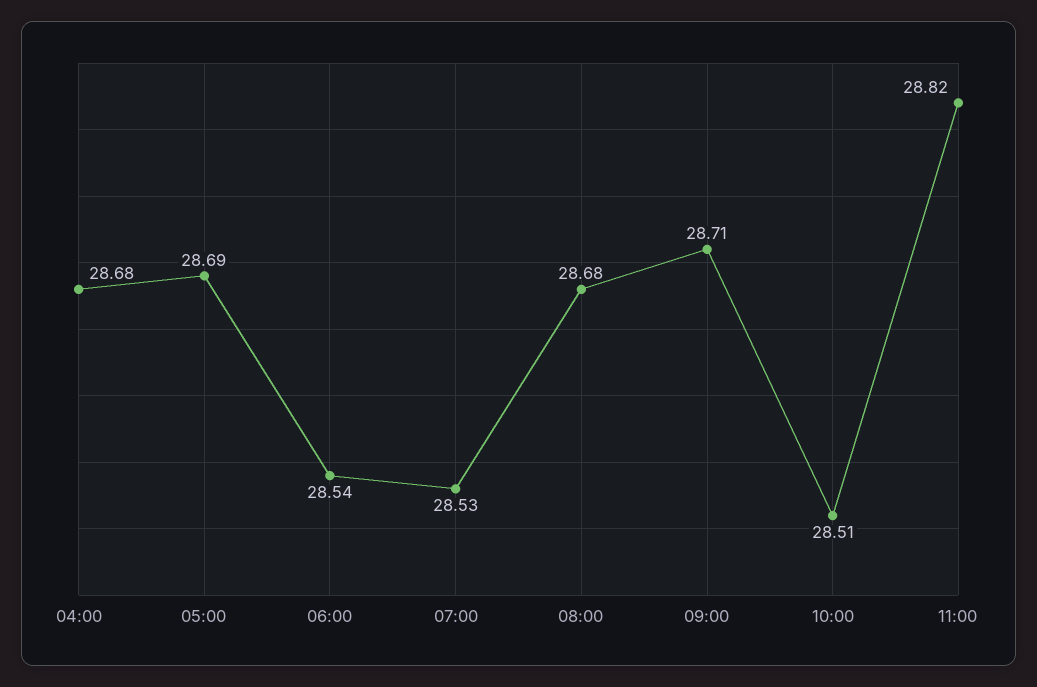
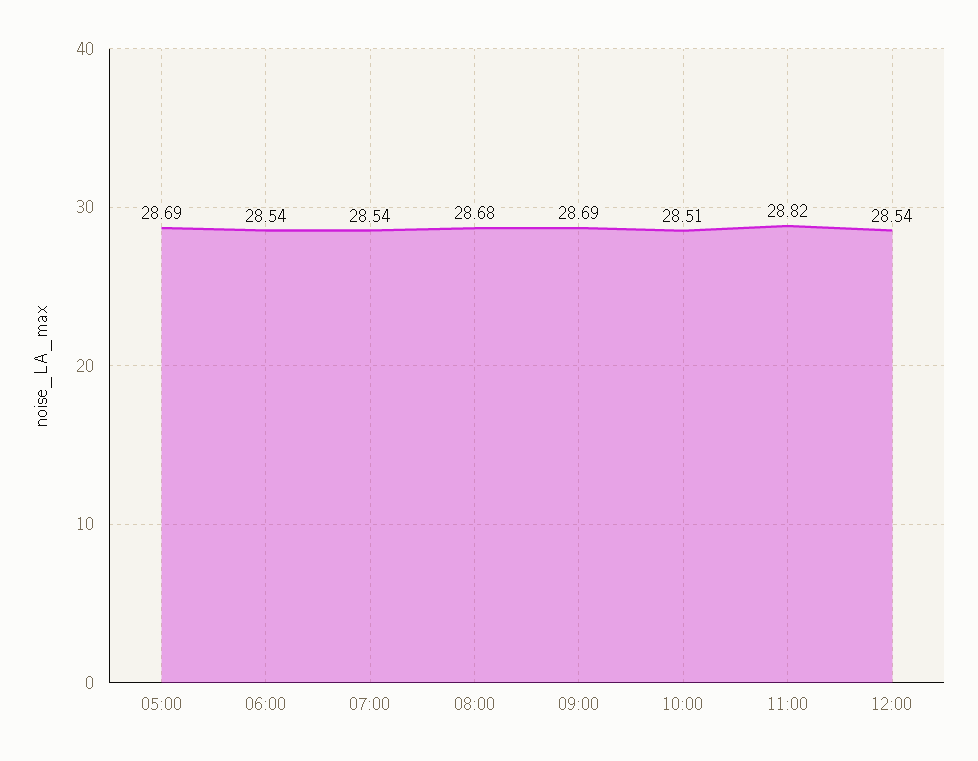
04:00: 28.68 -> none
07:00: 28.53 -> 28.54
09:00: 28.71 -> 28.69
12:00: none -> 28.54

